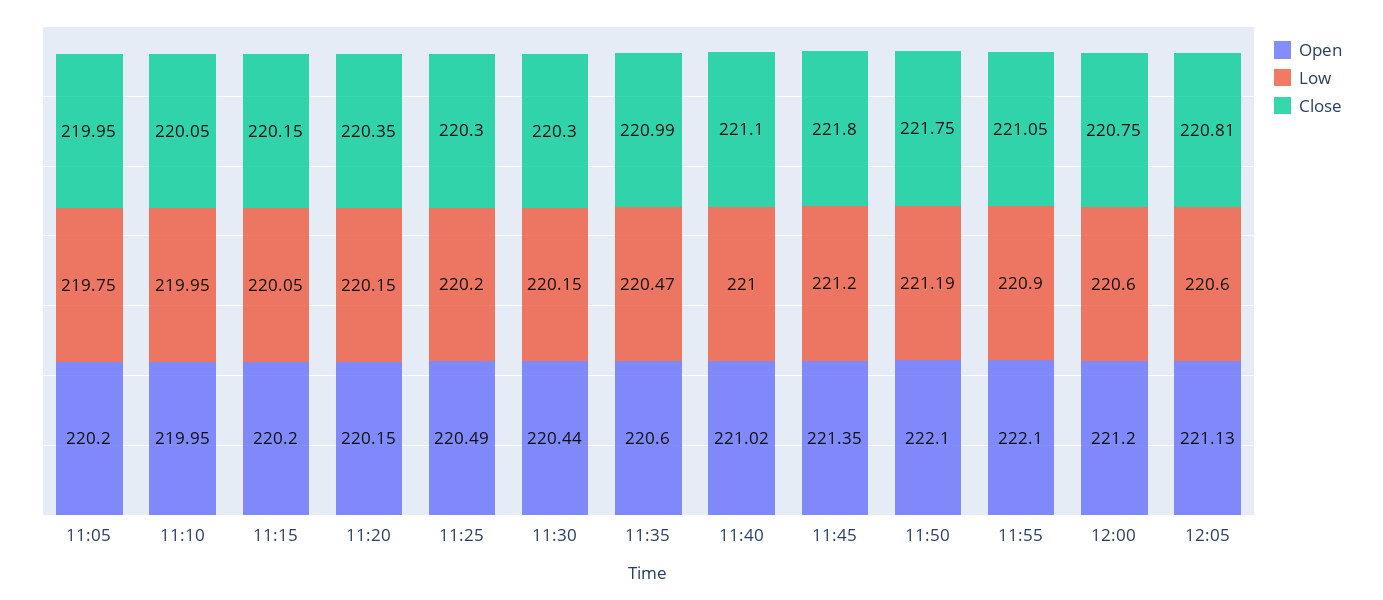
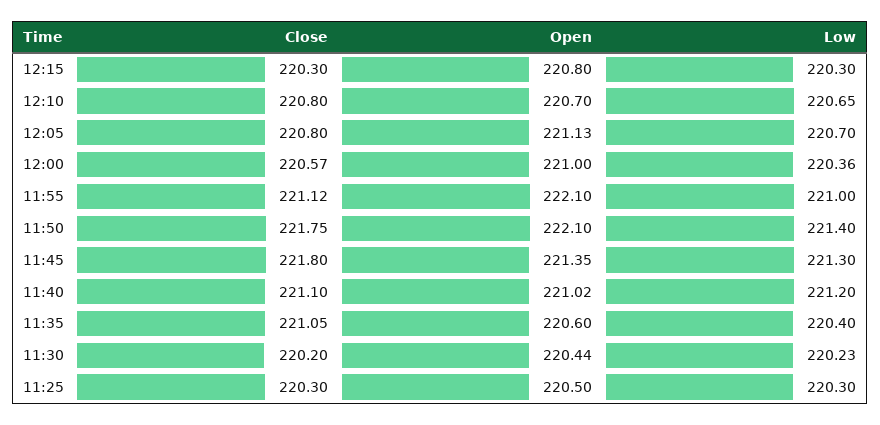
Open, 11:05: 220.2 -> none
Low, 11:05: 219.75 -> none
Close, 11:05: 219.95 -> none
Open, 11:10: 219.95 -> none
Low, 11:10: 219.95 -> none
Close, 11:10: 220.05 -> none
Open, 11:15: 220.2 -> none
Low, 11:15: 220.05 -> none
Close, 11:15: 220.15 -> none
Open, 11:20: 220.15 -> none
Low, 11:20: 220.15 -> none
Close, 11:20: 220.35 -> none
Open, 11:25: 220.49 -> 220.5
Low, 11:25: 220.2 -> 220.3
Low, 11:30: 220.15 -> 220.23
Close, 11:30: 220.3 -> 220.2
Low, 11:35: 220.47 -> 220.4
Close, 11:35: 220.99 -> 221.05
Low, 11:40: 221 -> 221.2
Low, 11:45: 221.2 -> 221.3
Low, 11:50: 221.19 -> 221.4
Low, 11:55: 220.9 -> 221
Close, 11:55: 221.05 -> 221.12
Open, 12:00: 221.2 -> 221
Low, 12:00: 220.6 -> 220.36
Close, 12:00: 220.75 -> 220.57
Low, 12:05: 220.6 -> 220.7
Close, 12:05: 220.81 -> 220.8
Close, 12:15: none -> 220.3
Open, 12:15: none -> 220.8
Low, 12:15: none -> 220.3
Close, 12:10: none -> 220.8
Open, 12:10: none -> 220.7
Low, 12:10: none -> 220.65

